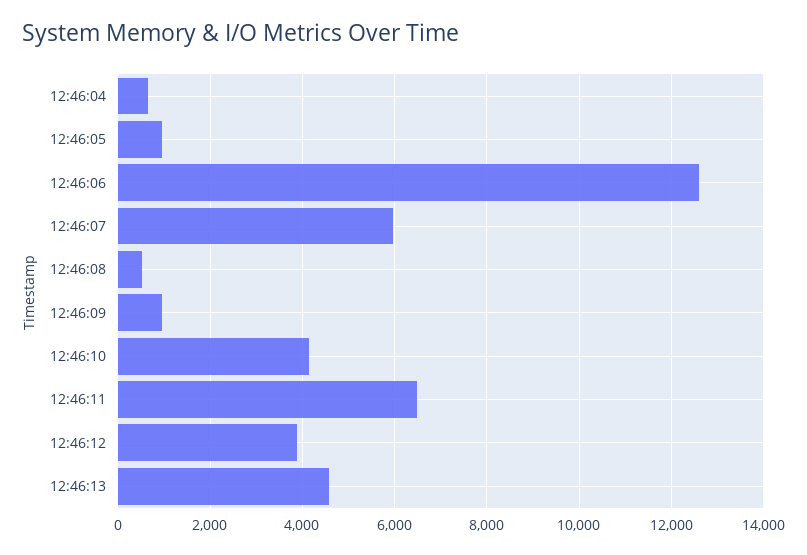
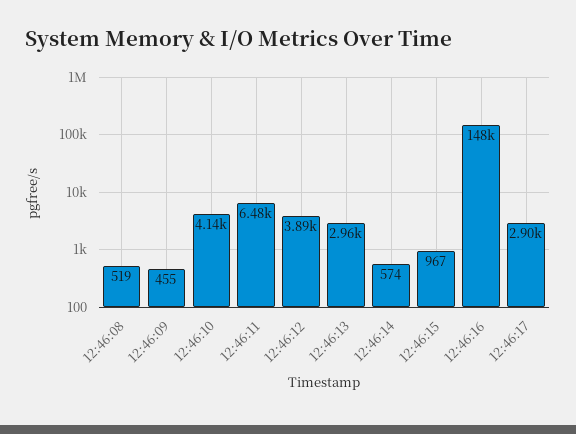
12:46:04: 600 -> none
12:46:05: 1000 -> none
12:46:06: 12600 -> none
12:46:07: 6000 -> none
12:46:09: 1000 -> 455
12:46:13: 4600 -> 2960
12:46:14: none -> 574
12:46:15: none -> 967
12:46:16: none -> 148000
12:46:17: none -> 2900

